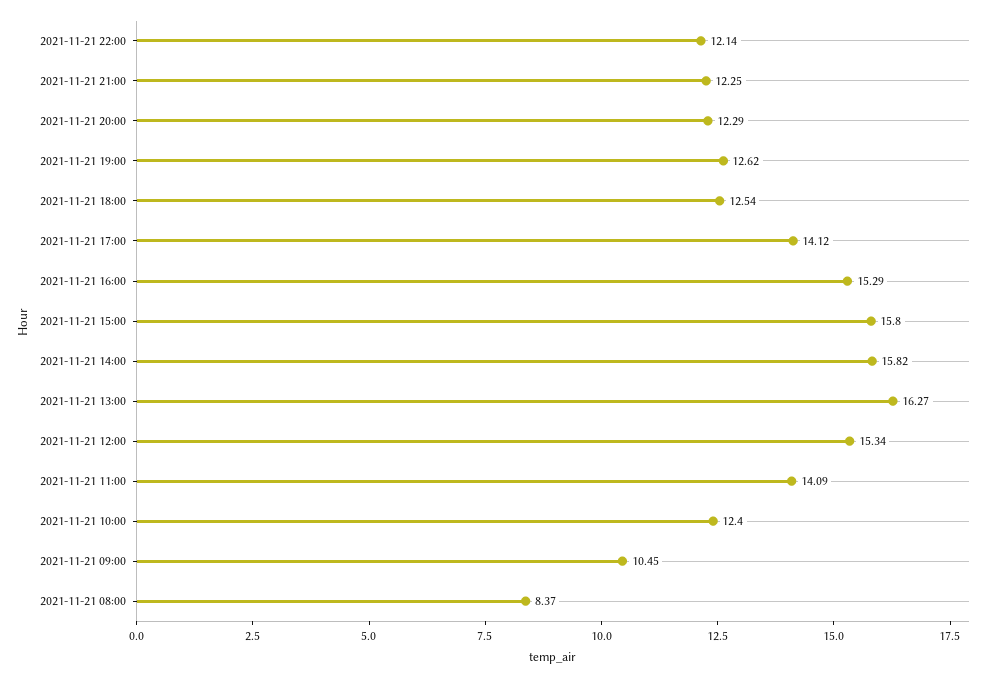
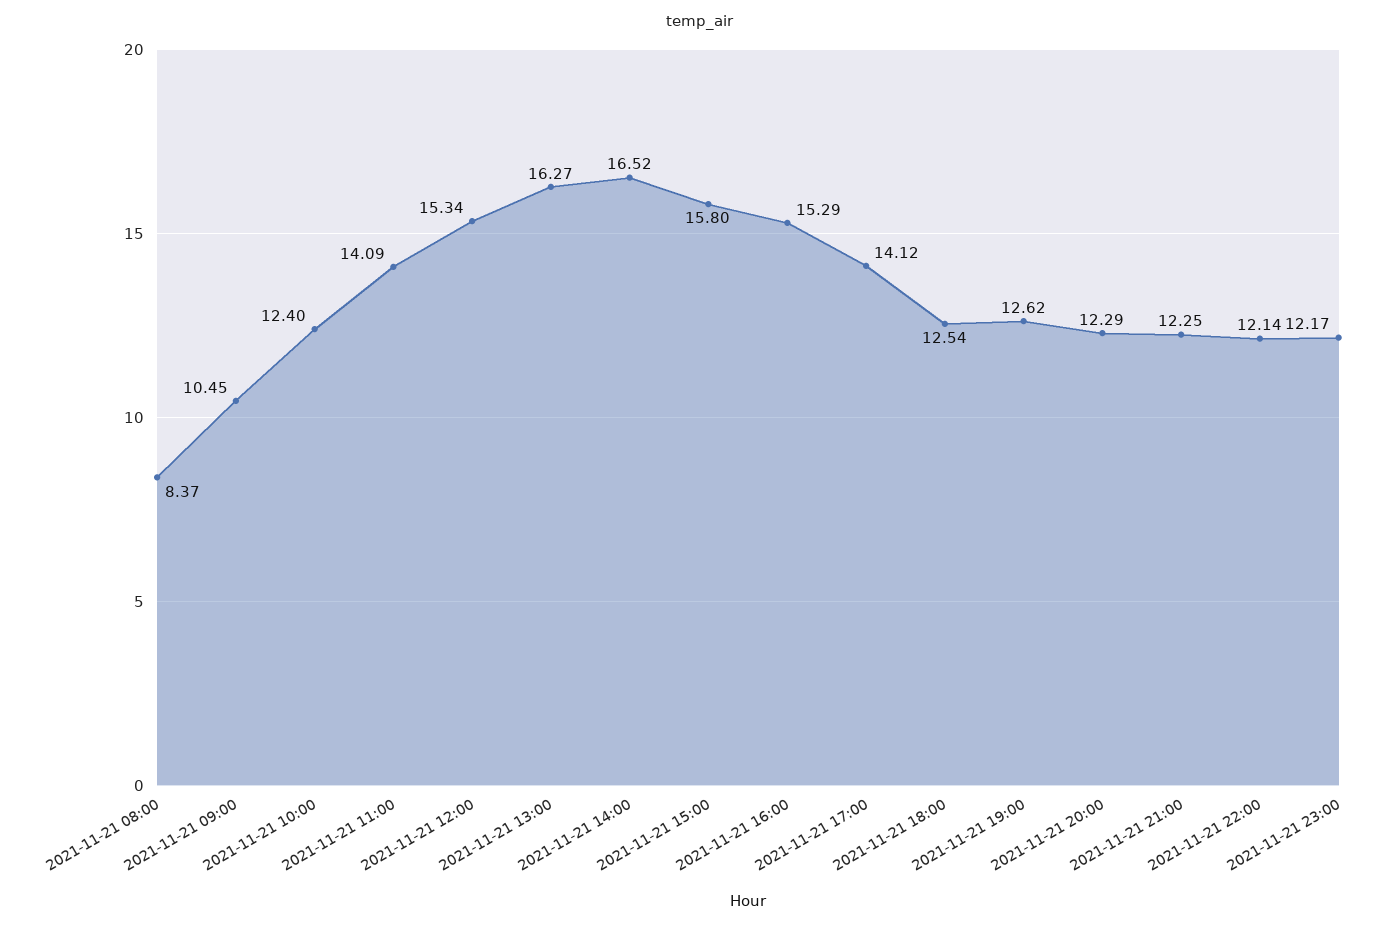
2021-11-21 14:00: 15.82 -> 16.52
2021-11-21 23:00: none -> 12.17

